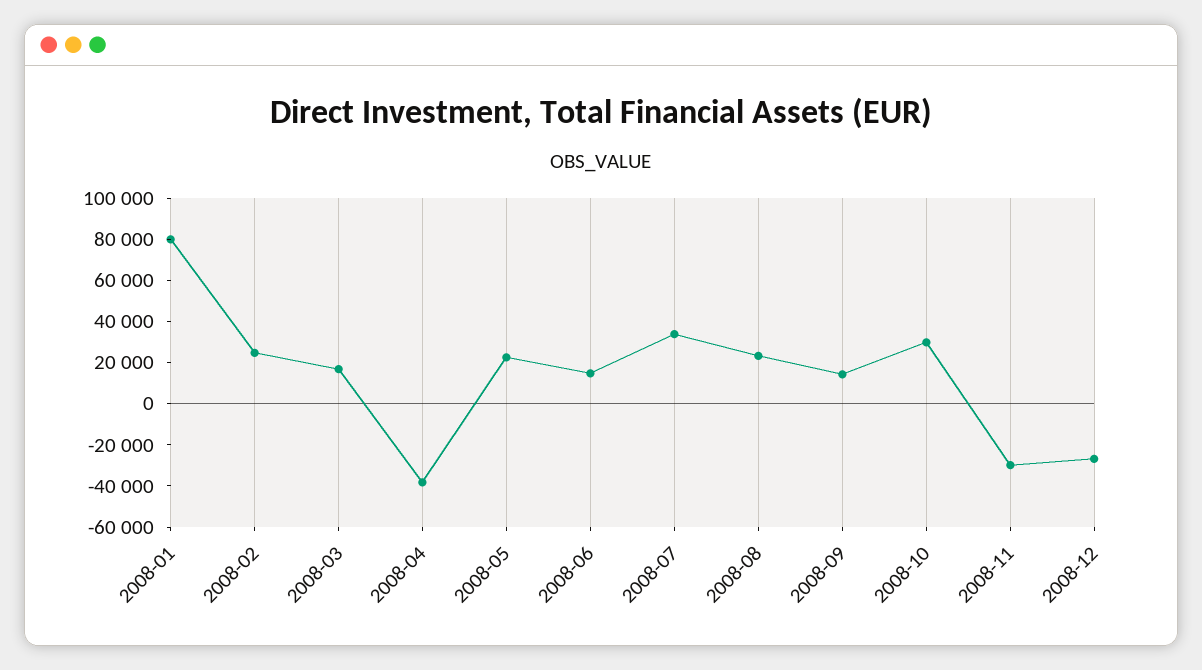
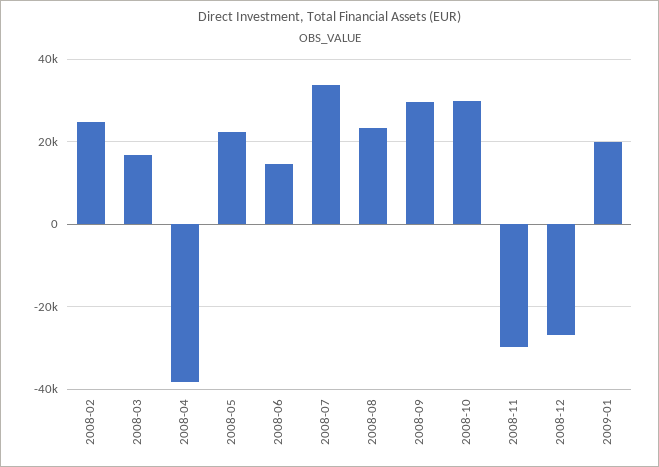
2008-01: 80000 -> none
2008-09: 15000 -> 30000
2009-01: none -> 20000

